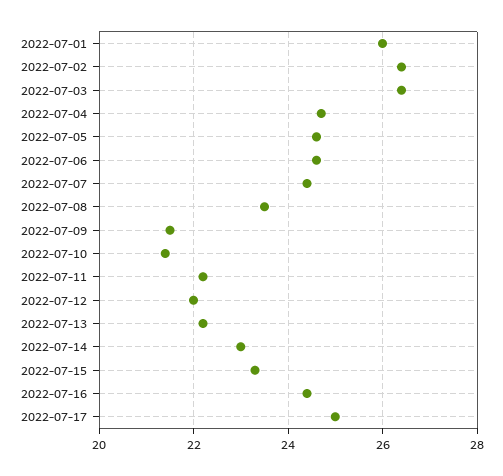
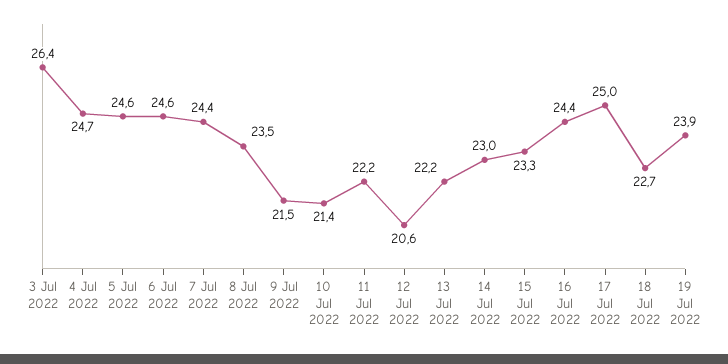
2022-07-01: 26 -> none
2022-07-02: 26.5 -> none
2022-07-12: 22 -> 20.6
18 Jul 2022: none -> 22.7
19 Jul 2022: none -> 23.9

